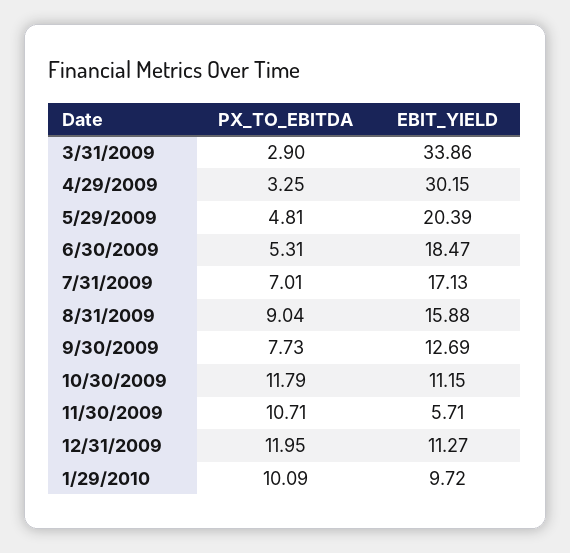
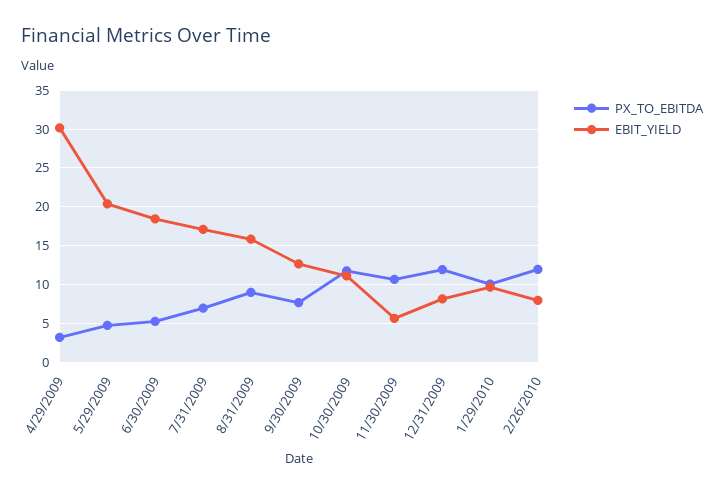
PX_TO_EBITDA, 3/31/2009: 2.9 -> none
EBIT_YIELD, 3/31/2009: 33.86 -> none
EBIT_YIELD, 12/31/2009: 11.27 -> 8
PX_TO_EBITDA, 2/26/2010: none -> 12
EBIT_YIELD, 2/26/2010: none -> 8

